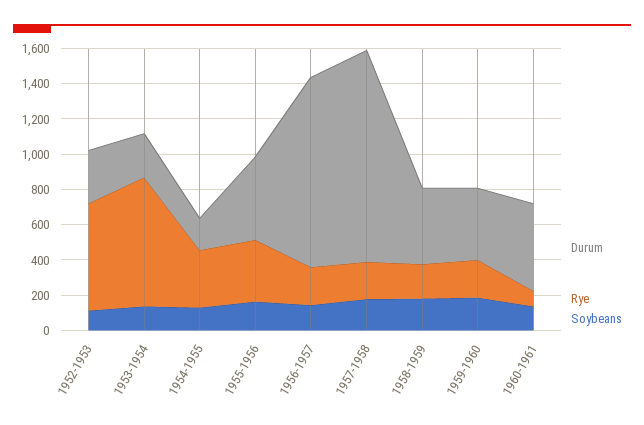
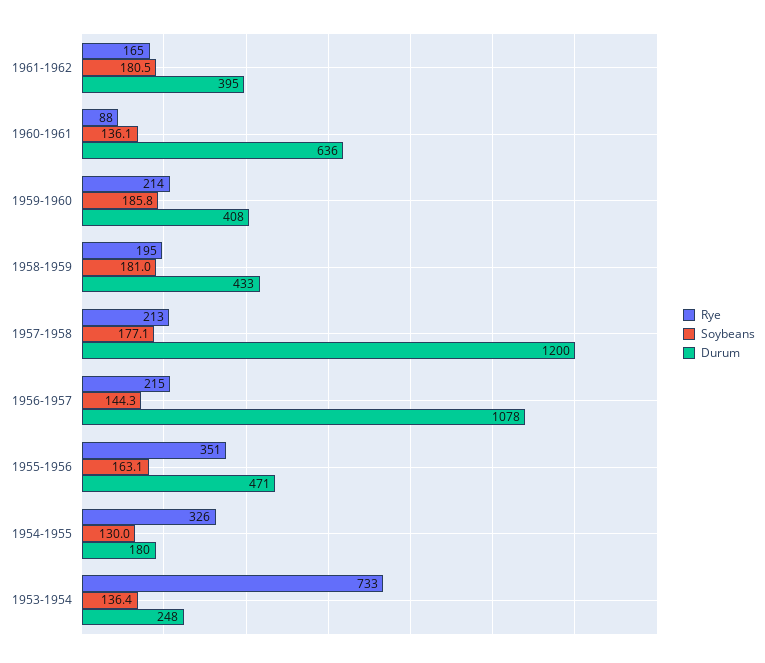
Durum, 1952-1953: 300 -> none
Rye, 1952-1953: 600 -> none
Soybeans, 1952-1953: 100 -> none
Durum, 1960-1961: 500 -> 636
Rye, 1961-1962: none -> 165
Soybeans, 1961-1962: none -> 180.5
Durum, 1961-1962: none -> 395

